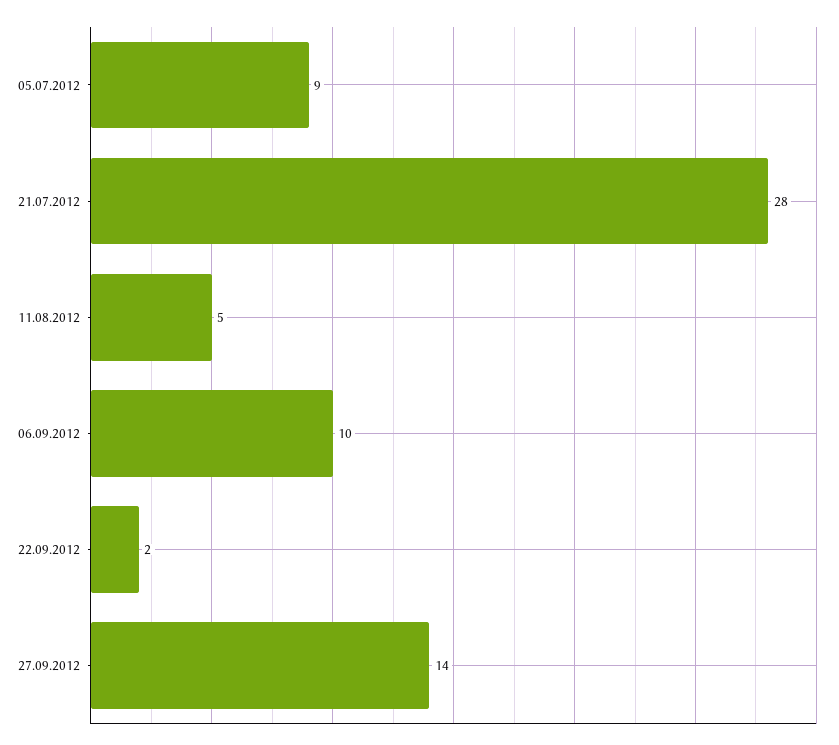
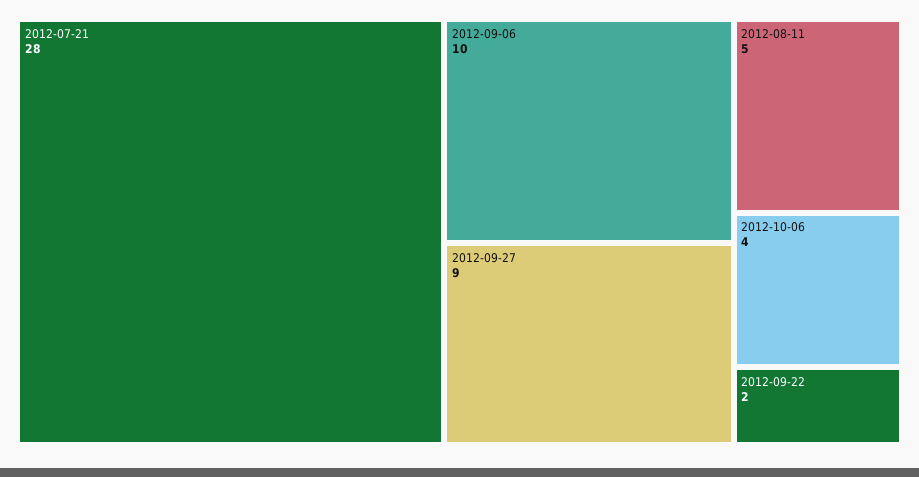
05.07.2012: 9 -> none
27.09.2012: 14 -> 9
2012-10-06: none -> 4

